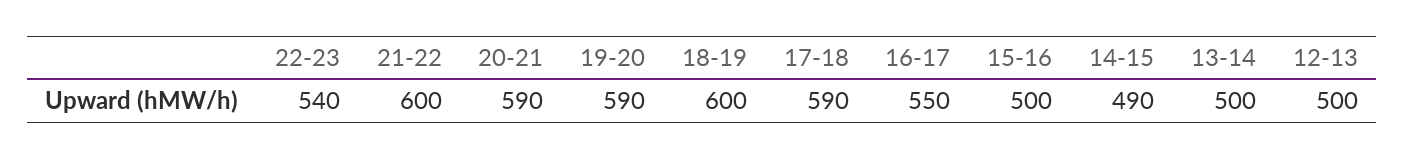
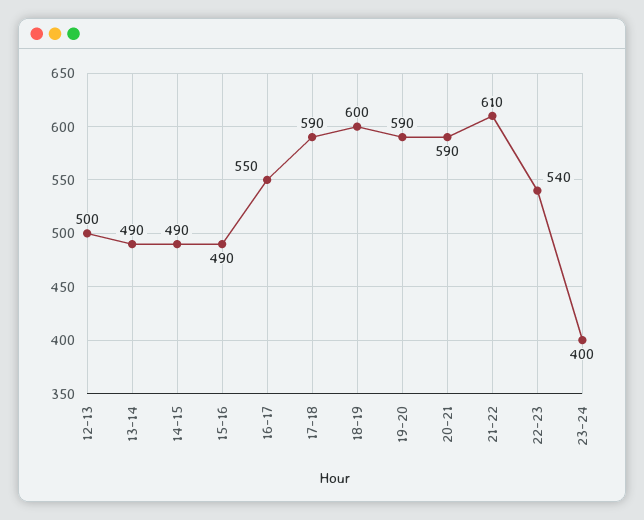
21-22: 600 -> 610
15-16: 500 -> 490
13-14: 500 -> 490
23-24: none -> 400

